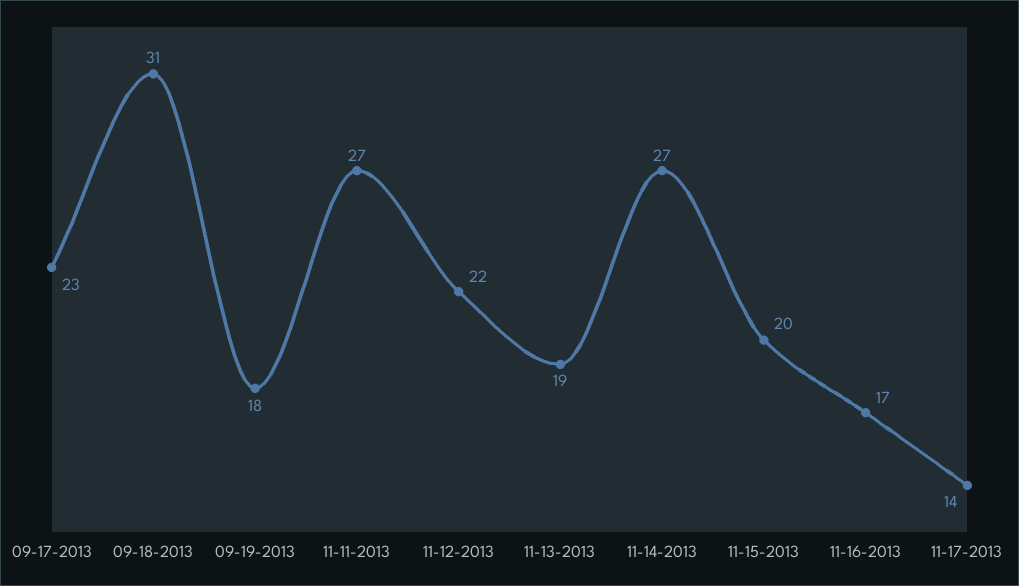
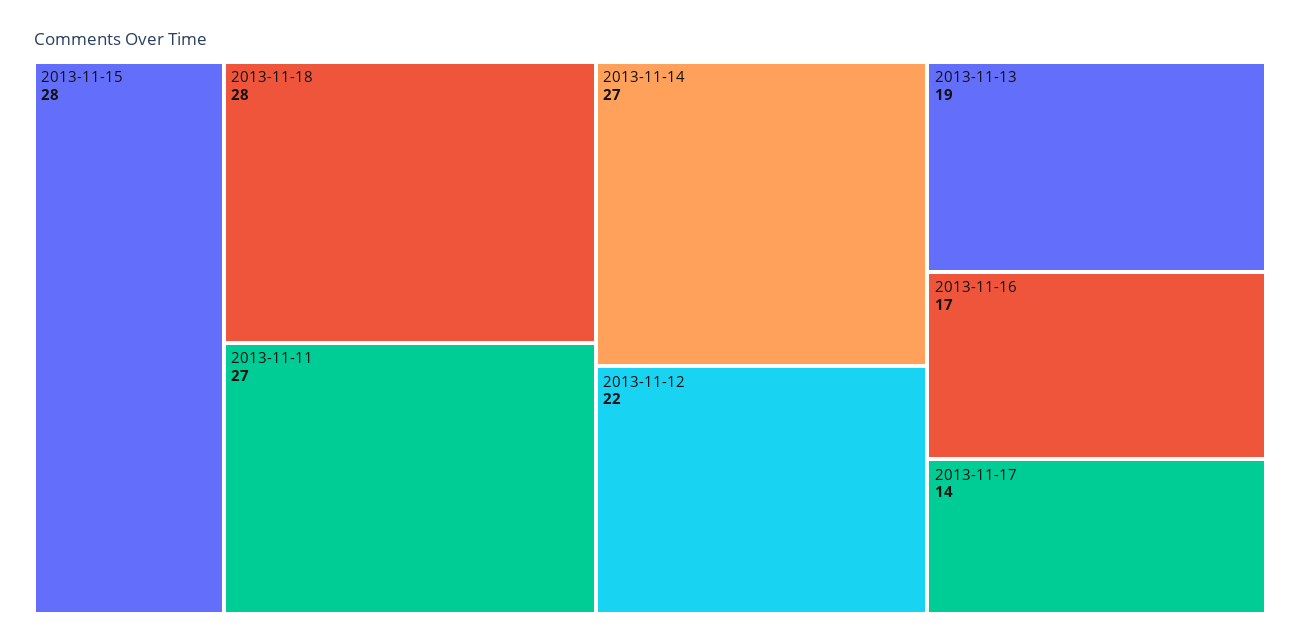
09-17-2013: 23 -> none
09-18-2013: 31 -> none
09-19-2013: 18 -> none
11-15-2013: 20 -> 28
2013-11-18: none -> 28

